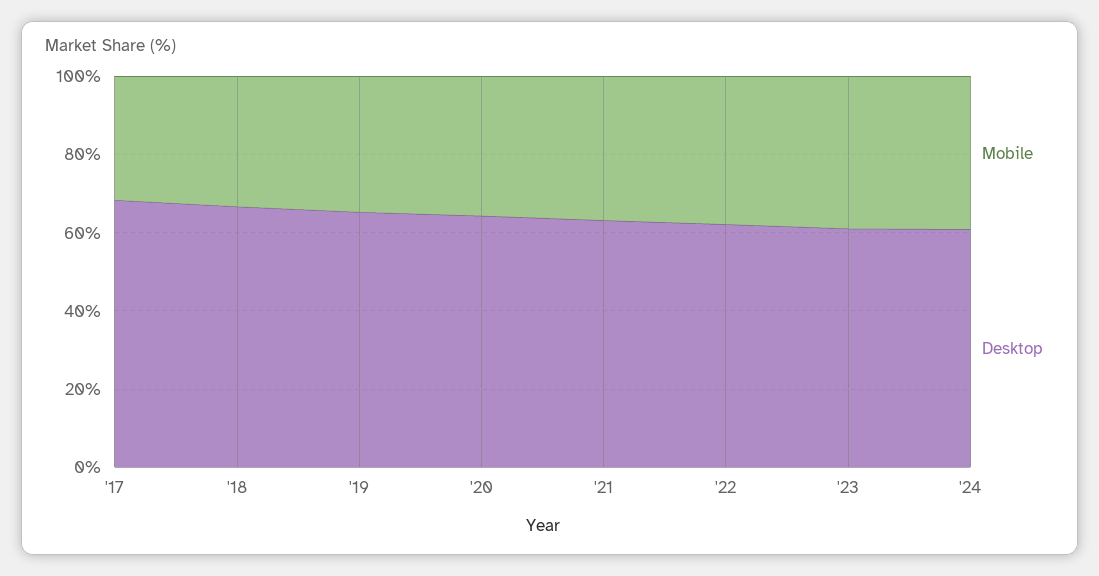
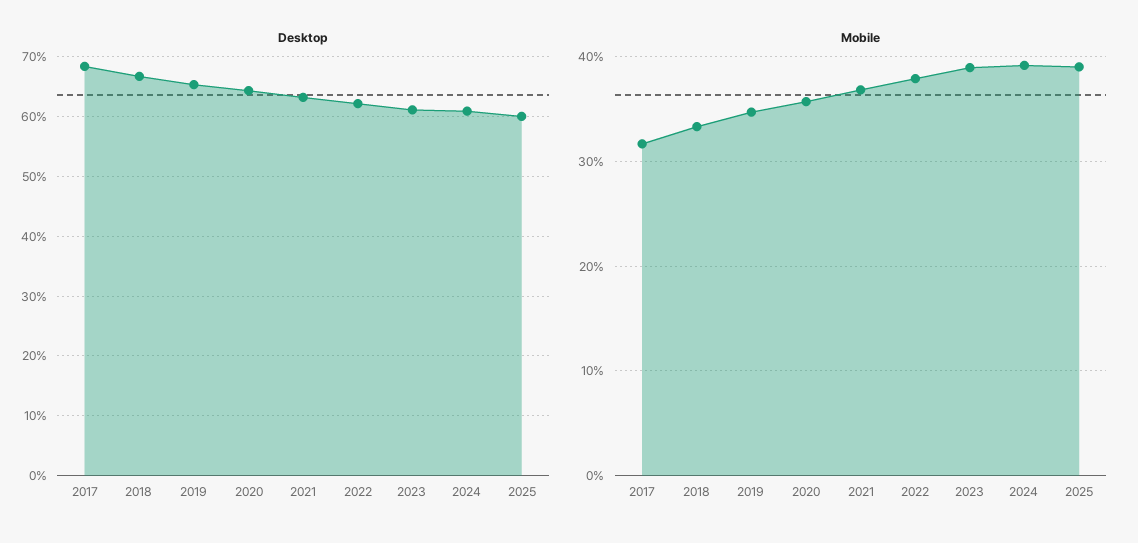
Desktop, 2025: none -> 60
Mobile, 2025: none -> 39

